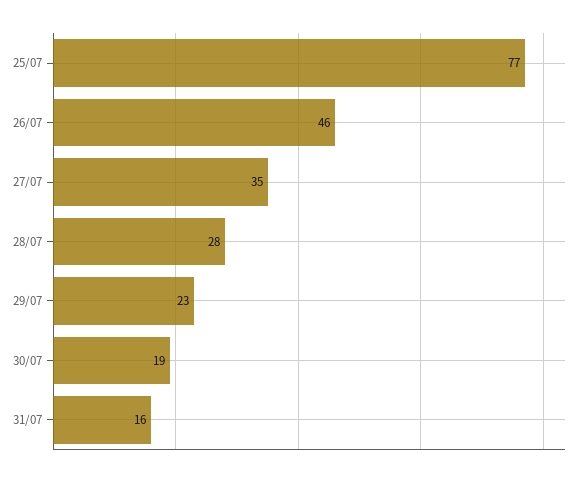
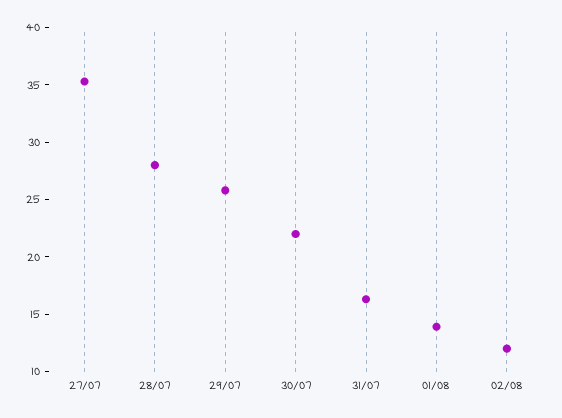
25/07: 77 -> none
26/07: 46 -> none
29/07: 23 -> 26
30/07: 19 -> 22
01/08: none -> 14
02/08: none -> 12

